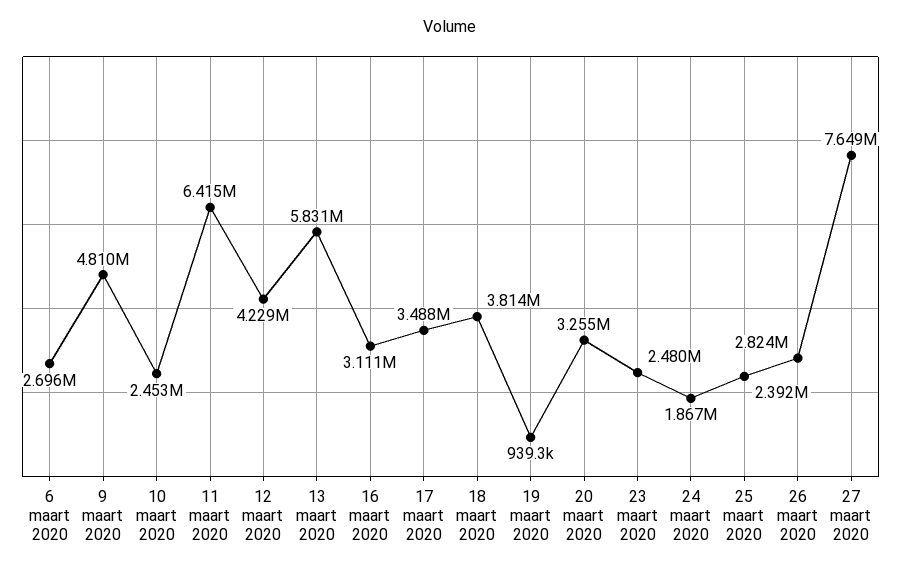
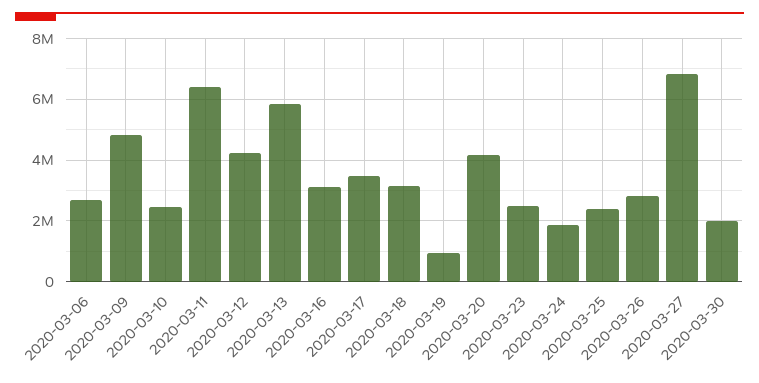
18 maart 2020: 3814000 -> 3200000
20 maart 2020: 3255000 -> 4200000
27 maart 2020: 7649000 -> 6800000
2020-03-30: none -> 2000000

